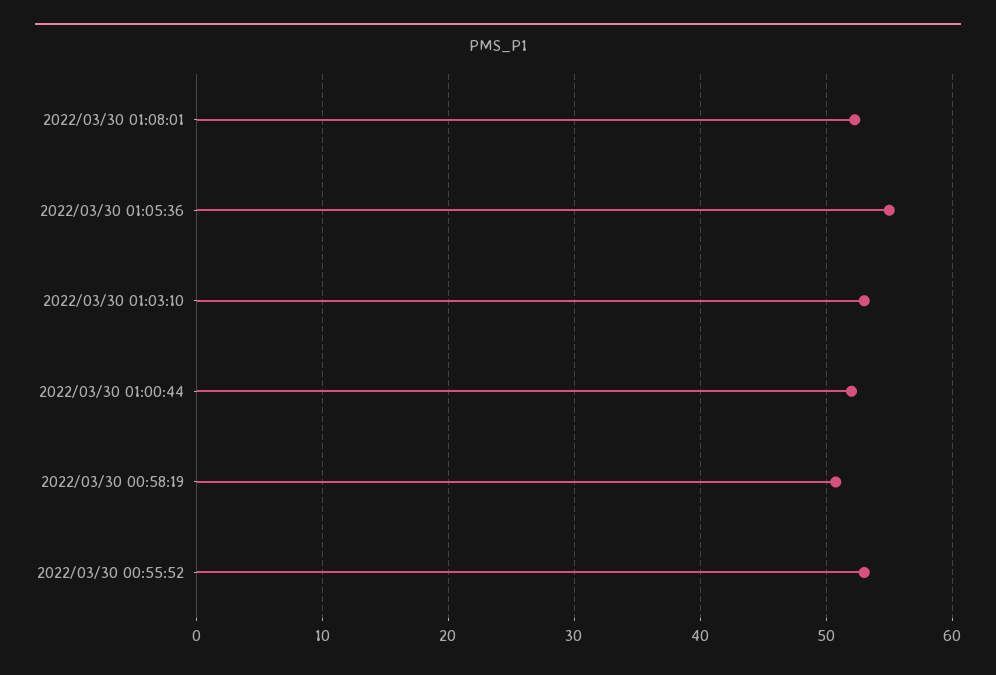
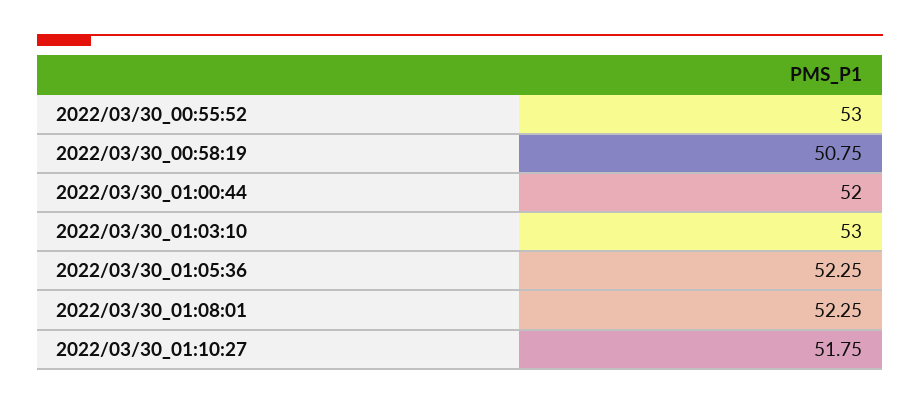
2022/03/30 01:05:36: 55 -> 52.25
2022/03/30_01:10:27: none -> 51.75

